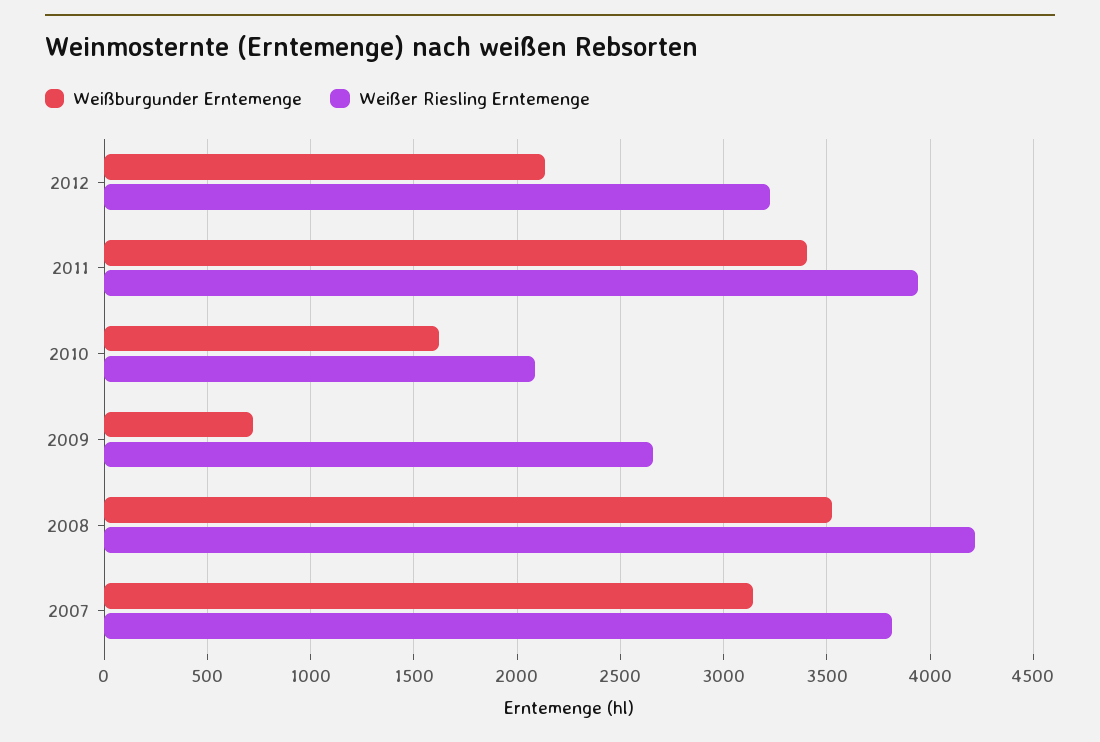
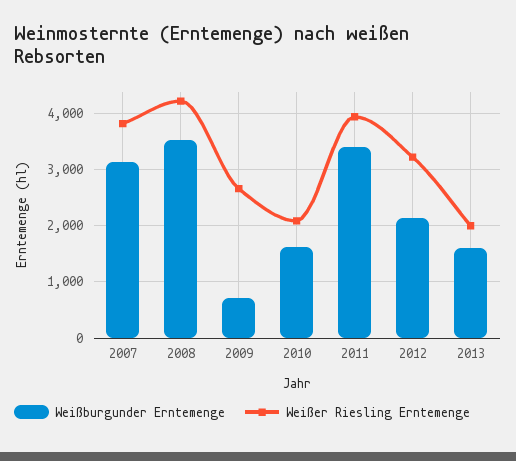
Weißburgunder Erntemenge, 2013: none -> 1600
Weißer Riesling Erntemenge, 2013: none -> 2000

